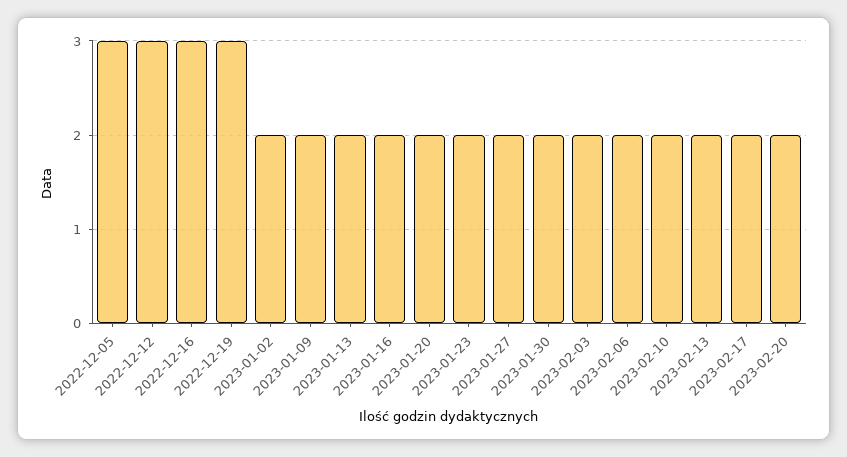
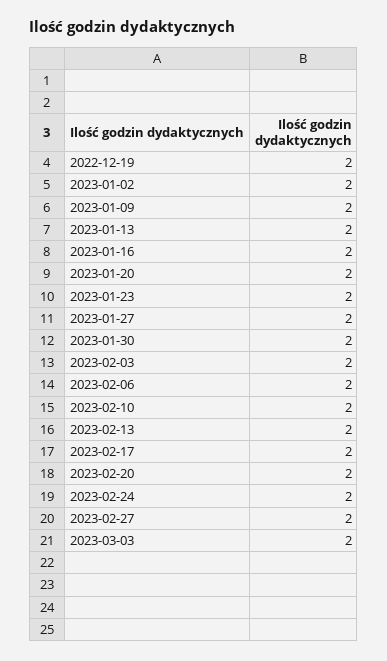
2022-12-05: 3 -> none
2022-12-12: 3 -> none
2022-12-16: 3 -> none
2022-12-19: 3 -> 2
2023-02-24: none -> 2
2023-02-27: none -> 2
2023-03-03: none -> 2

